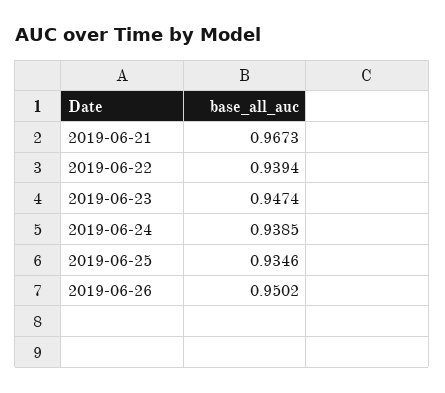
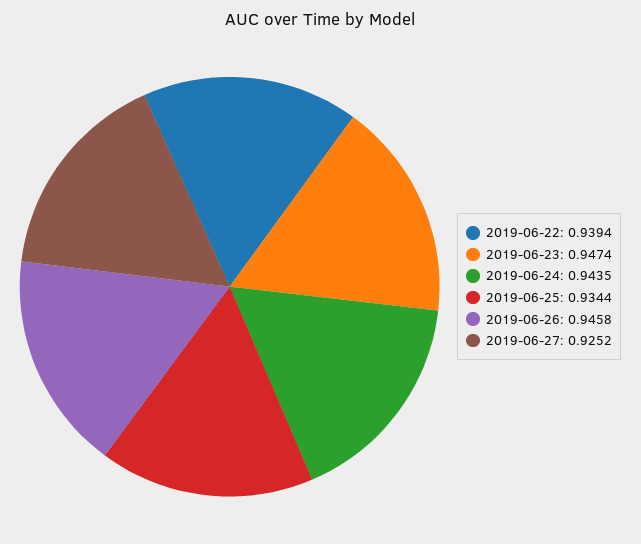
2019-06-21: 0.9673 -> none
2019-06-24: 0.9385 -> 0.9435
2019-06-25: 0.9346 -> 0.9344
2019-06-26: 0.9502 -> 0.9458
2019-06-27: none -> 0.9252

